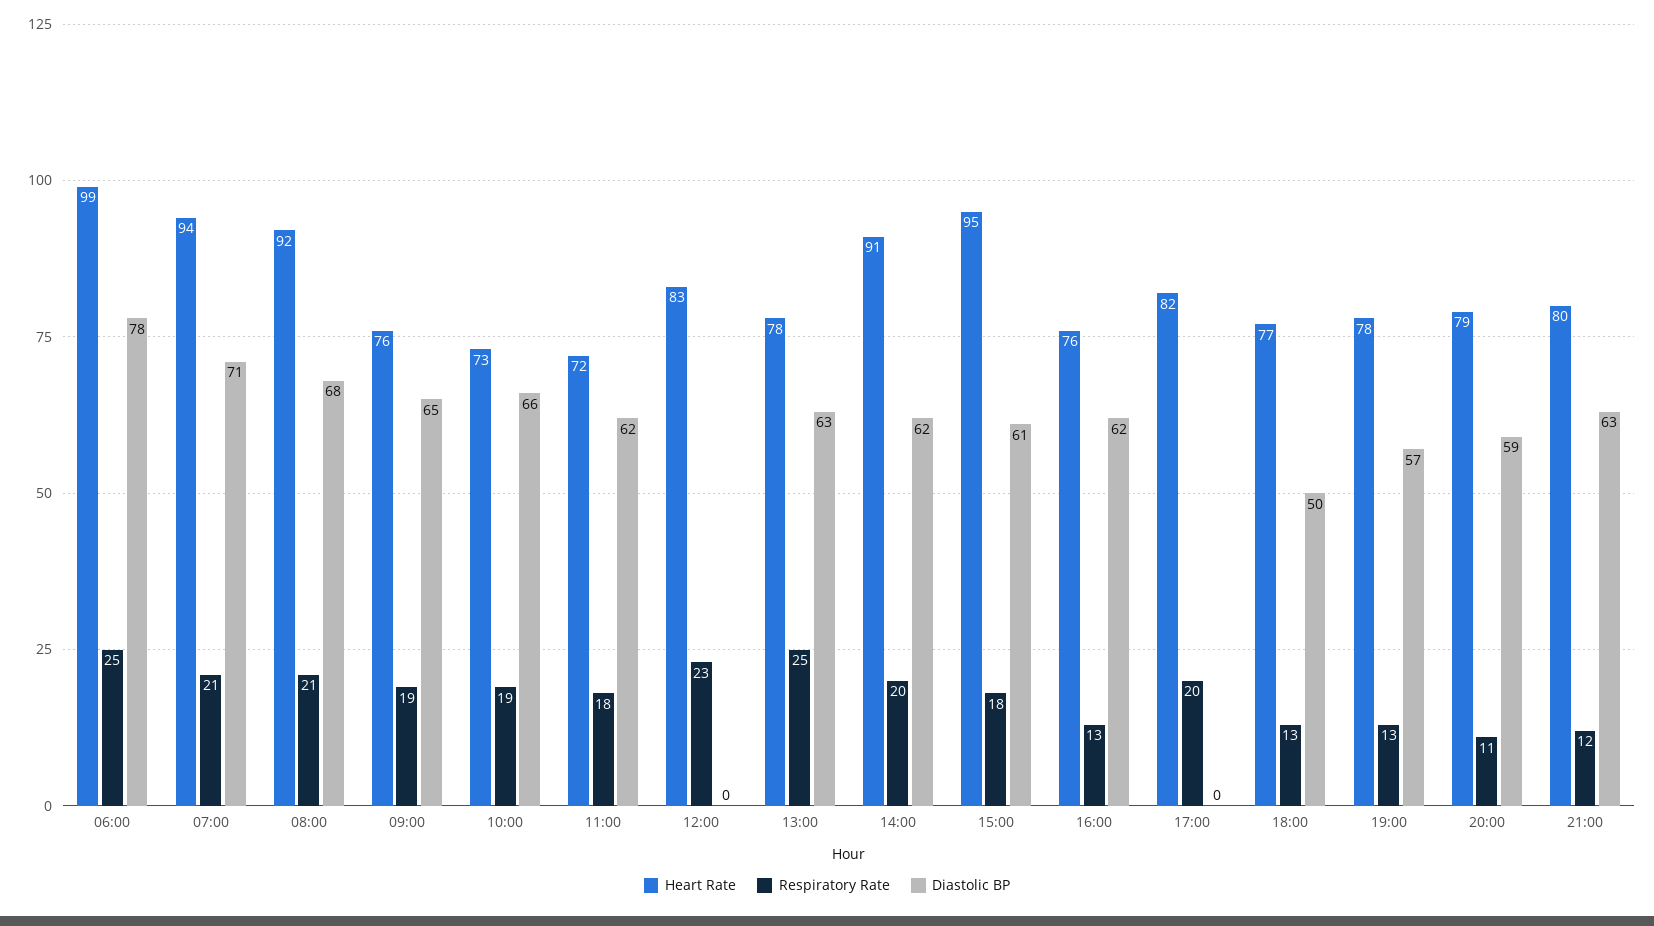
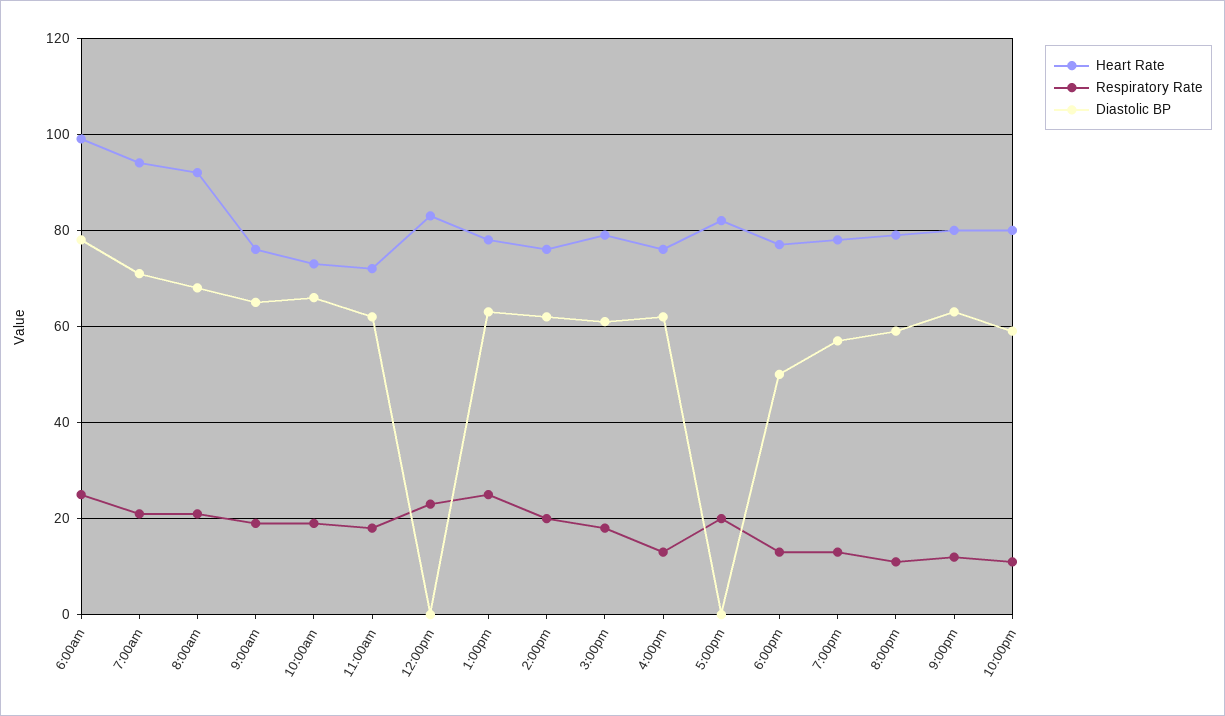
Heart Rate, 14:00: 91 -> 75
Heart Rate, 15:00: 95 -> 80
Heart Rate, 10:00pm: none -> 80
Respiratory Rate, 10:00pm: none -> 10
Diastolic BP, 10:00pm: none -> 60

